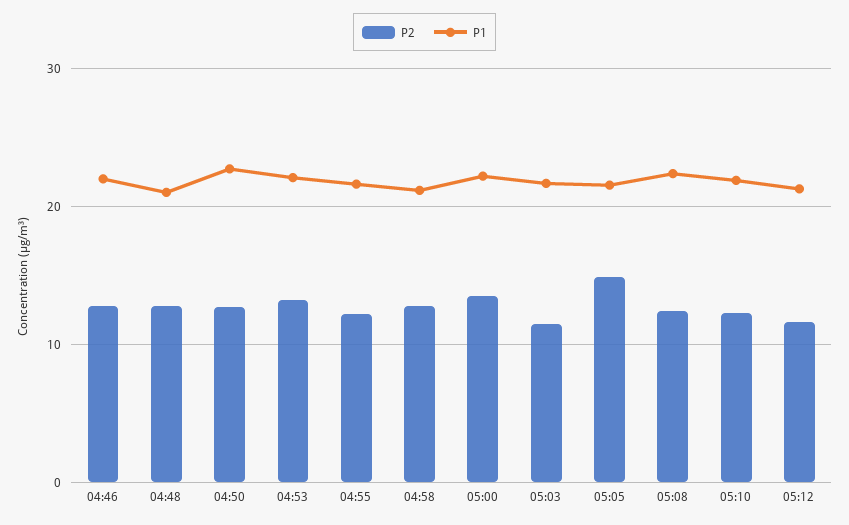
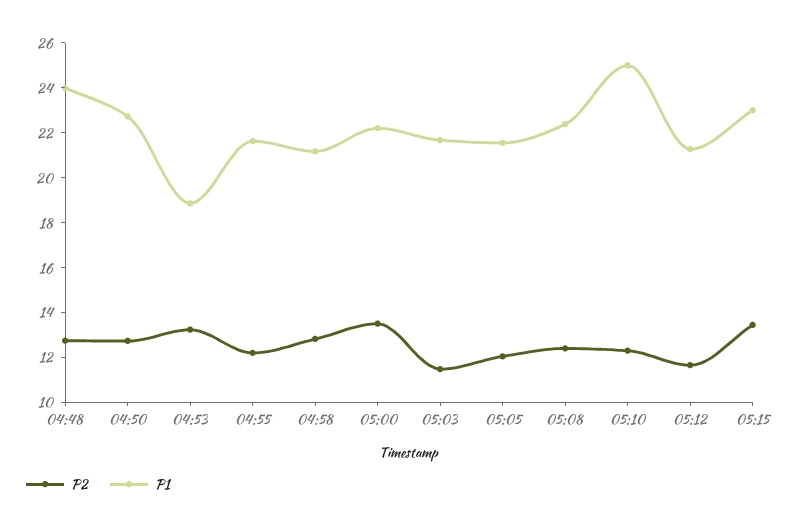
P2, 04:46: 13 -> none
P1, 04:46: 22 -> none
P1, 04:48: 21 -> 24
P1, 04:53: 22 -> 19
P2, 05:05: 15 -> 12
P1, 05:10: 22 -> 25
P2, 05:15: none -> 13.5
P1, 05:15: none -> 23

